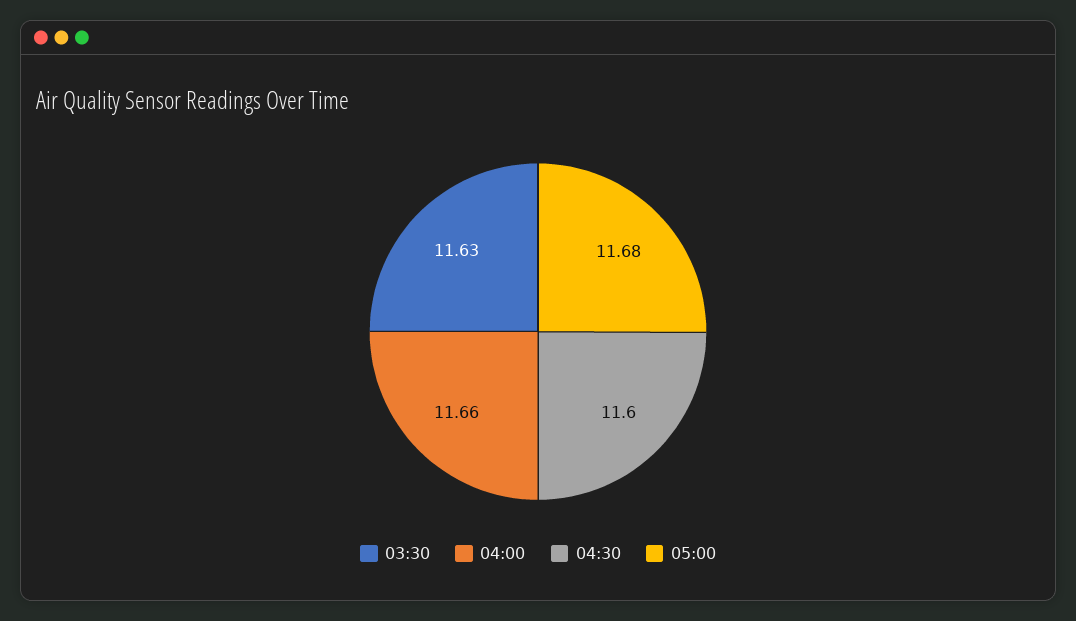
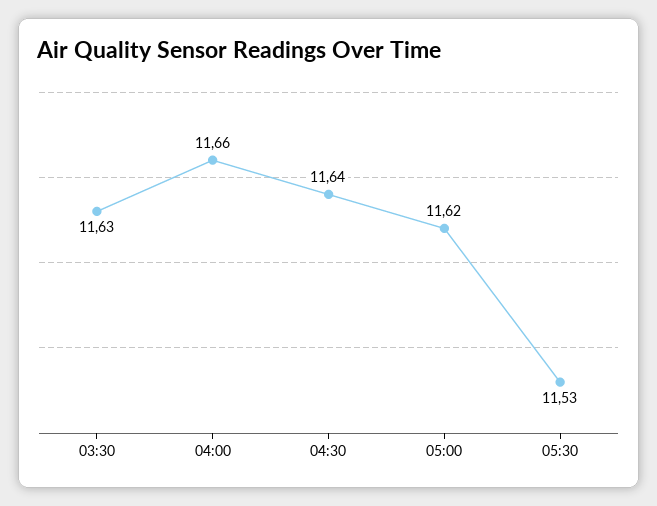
04:30: 11.6 -> 11.64
05:00: 11.68 -> 11.62
05:30: none -> 11.53

